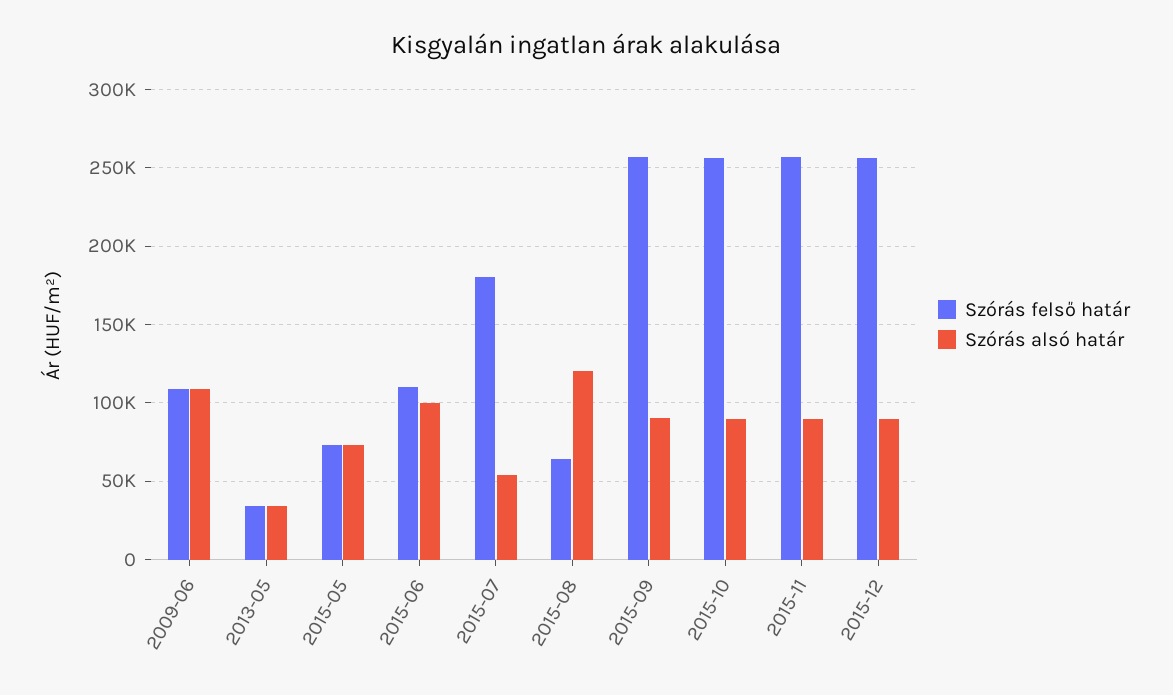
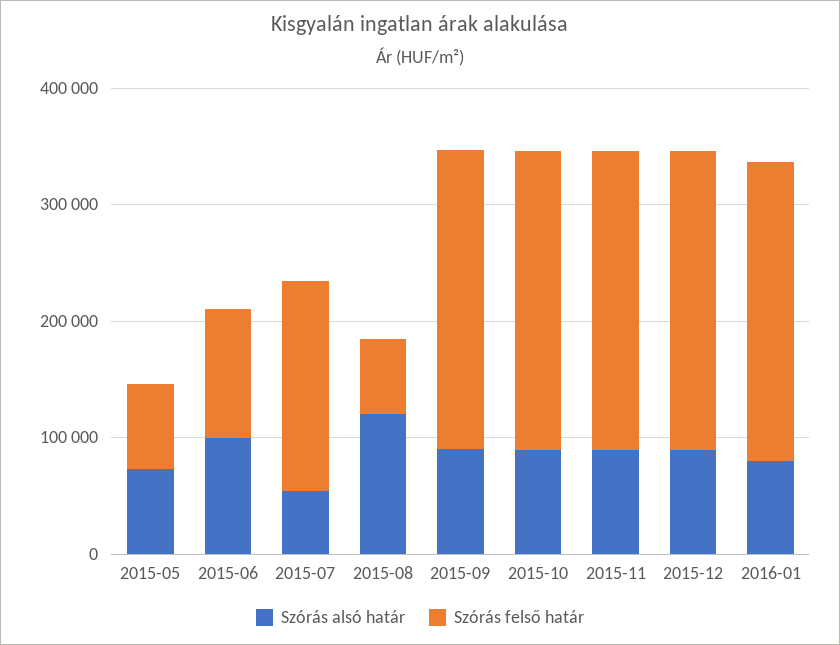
Szórás felső határ, 2009-06: 110000 -> none
Szórás alsó határ, 2009-06: 110000 -> none
Szórás felső határ, 2013-05: 35000 -> none
Szórás alsó határ, 2013-05: 35000 -> none
Szórás alsó határ, 2016-01: none -> 80000
Szórás felső határ, 2016-01: none -> 260000

